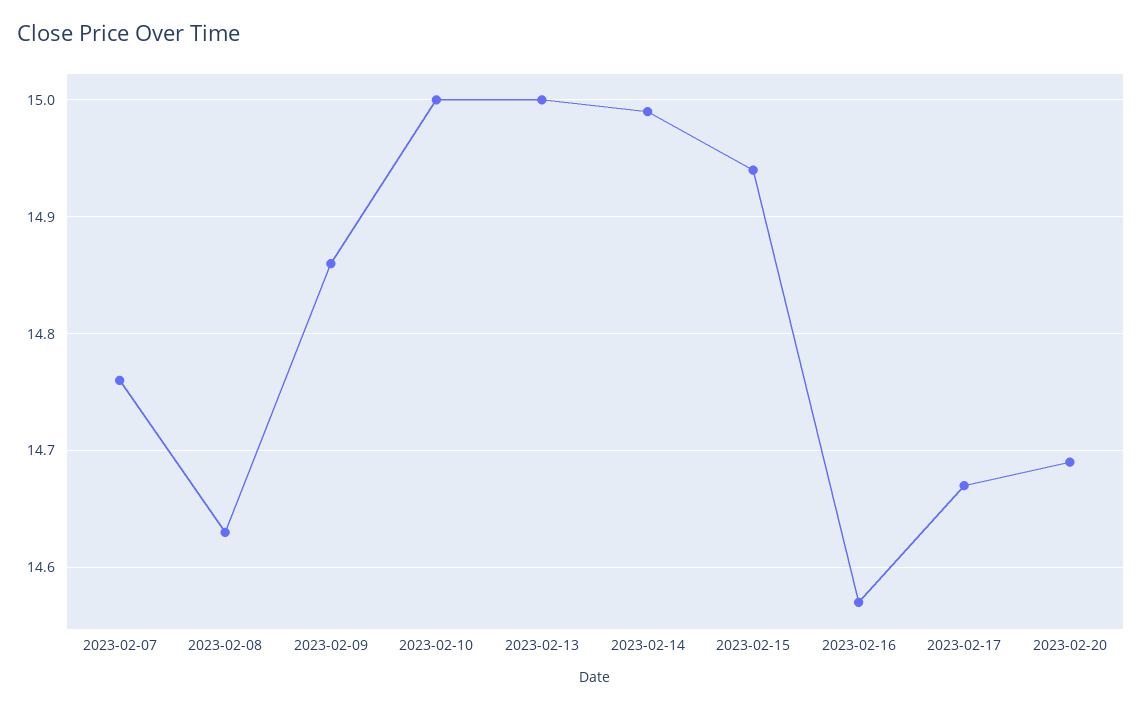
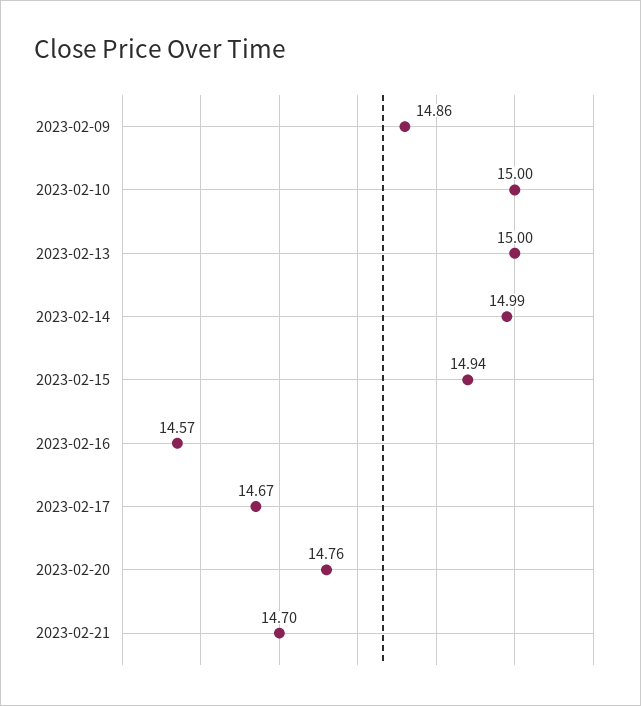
2023-02-07: 14.76 -> none
2023-02-08: 14.63 -> none
2023-02-20: 14.69 -> 14.76
2023-02-21: none -> 14.7

